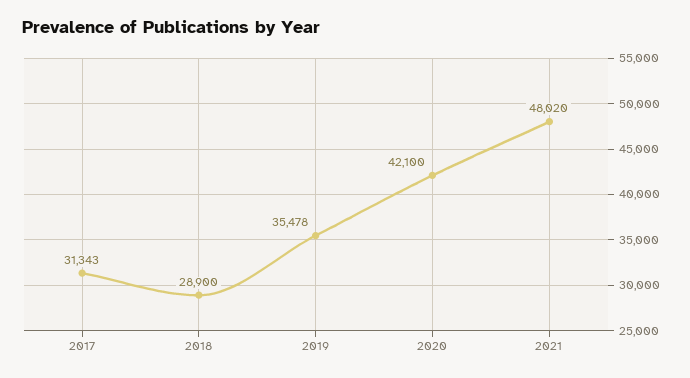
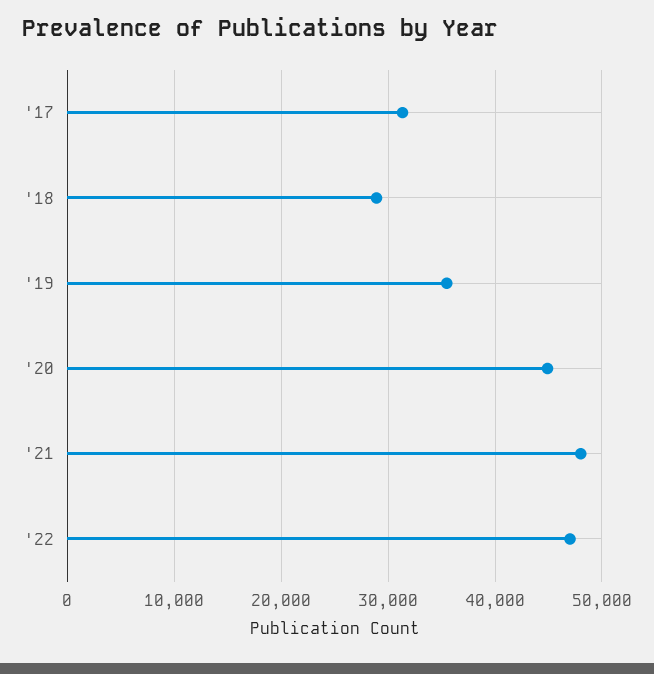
2020: 42100 -> 45000
'22: none -> 47000

